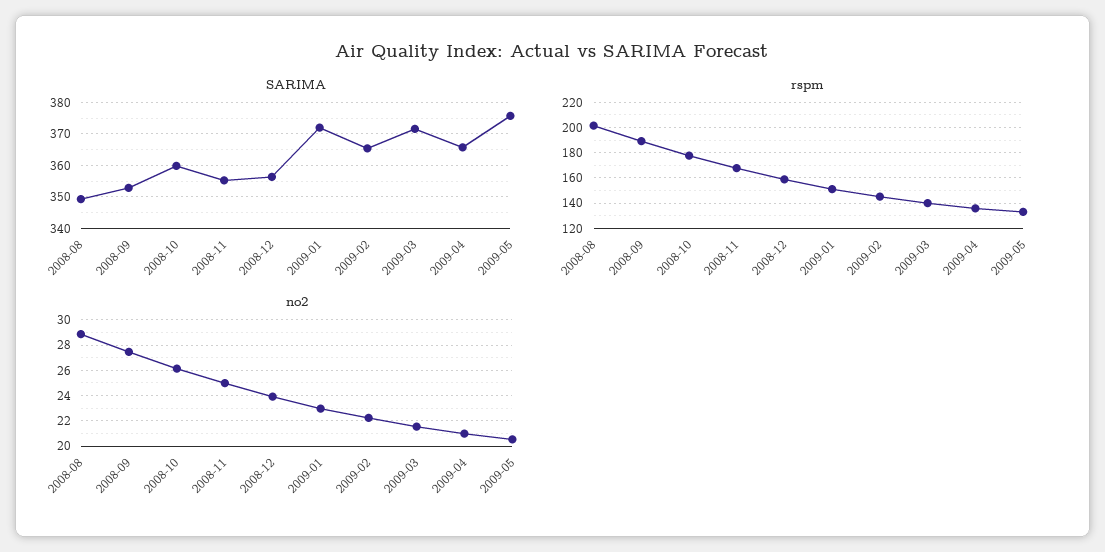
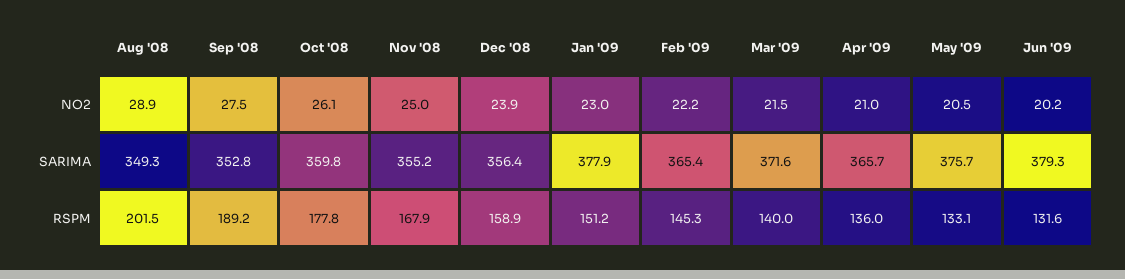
SARIMA, 2009-01: 372 -> 377.9
no2, Jun '09: none -> 20.2
SARIMA, Jun '09: none -> 379.3
rspm, Jun '09: none -> 131.6

